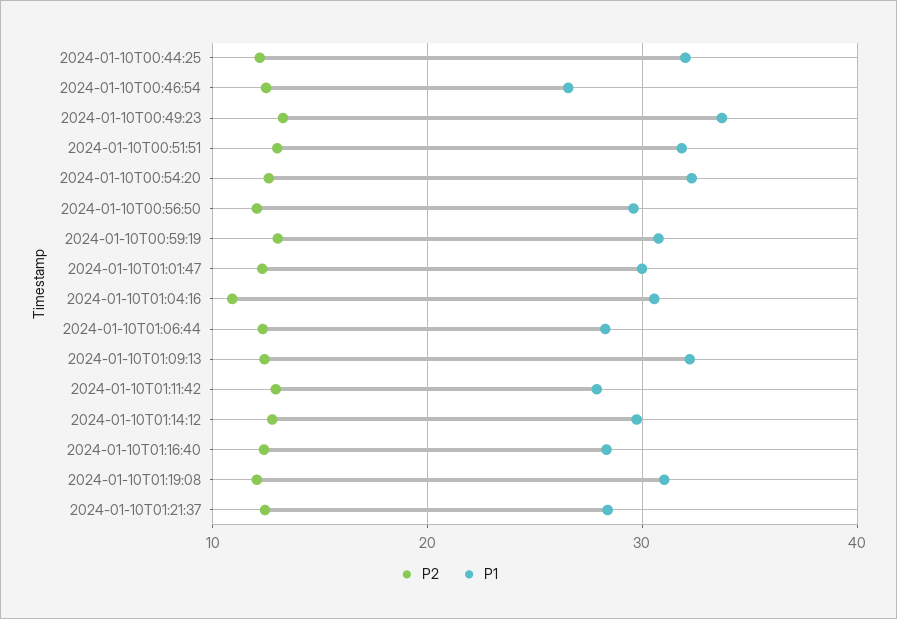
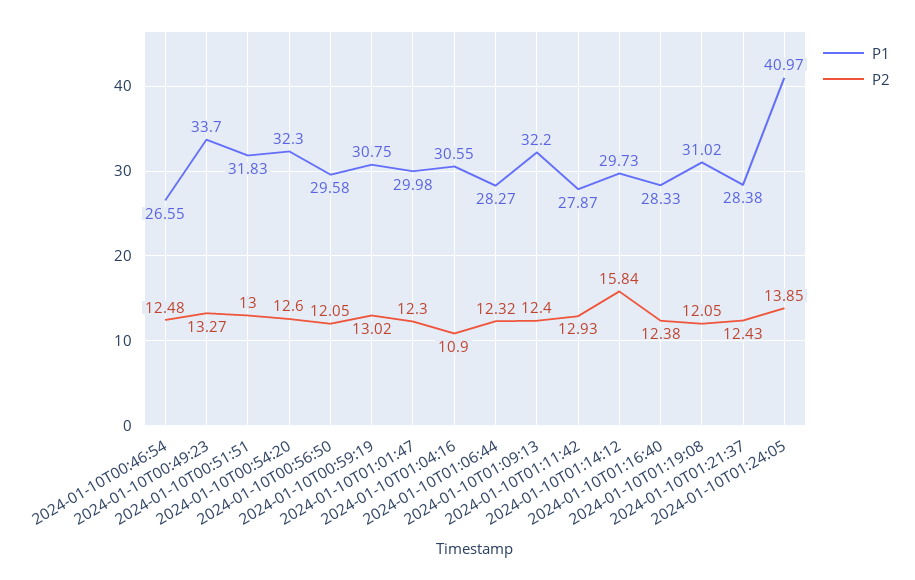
P2, 2024-01-10T00:44:25: 12 -> none
P1, 2024-01-10T00:44:25: 32 -> none
P2, 2024-01-10T01:14:12: 13 -> 15.84
P1, 2024-01-10T01:24:05: none -> 40.97
P2, 2024-01-10T01:24:05: none -> 13.85

